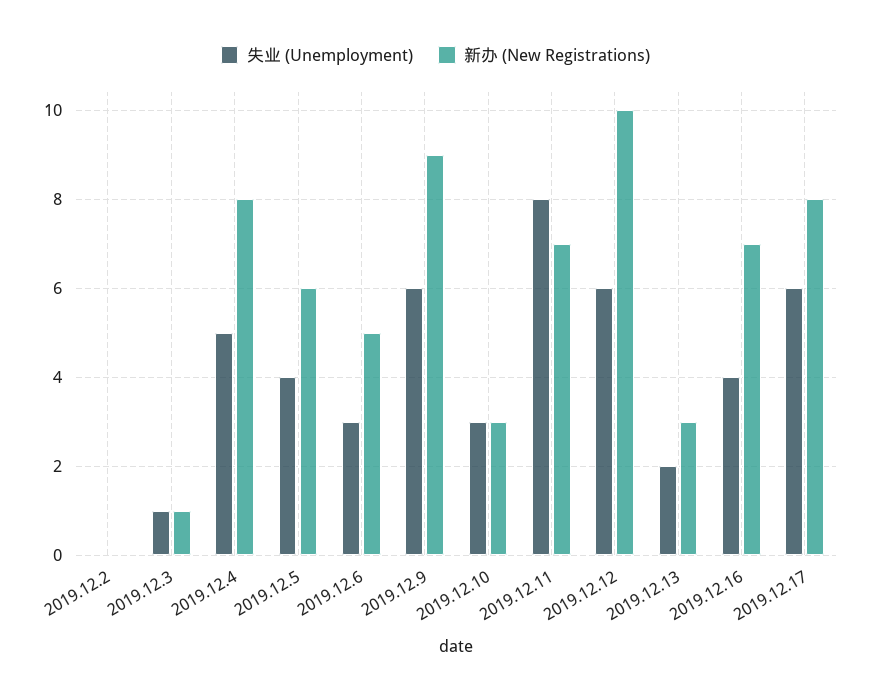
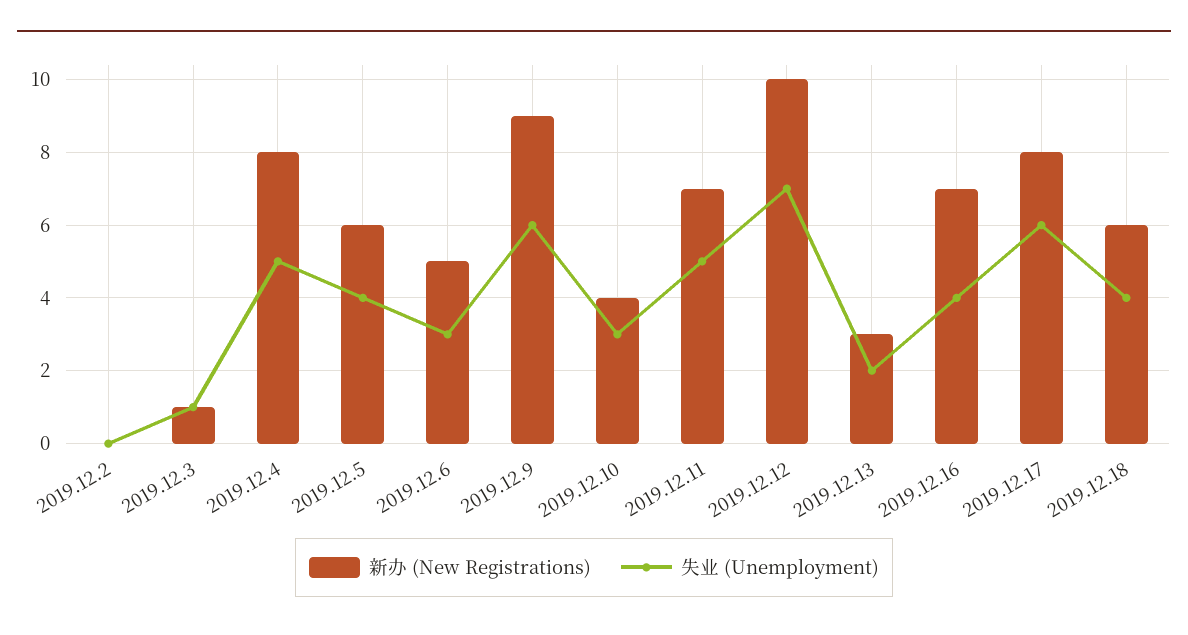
新办 (New Registrations), 2019.12.10: 3 -> 4
失业 (Unemployment), 2019.12.11: 8 -> 5
失业 (Unemployment), 2019.12.12: 6 -> 7
新办 (New Registrations), 2019.12.18: none -> 6
失业 (Unemployment), 2019.12.18: none -> 4

